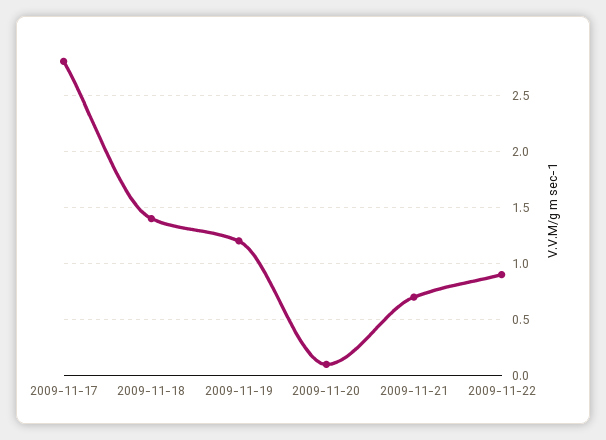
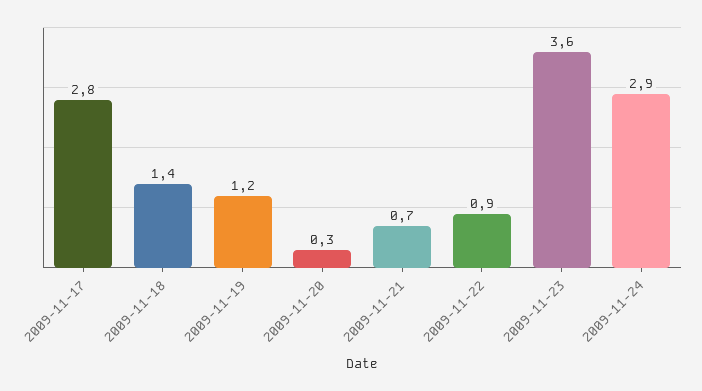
2009-11-20: 0.1 -> 0.3
2009-11-23: none -> 3.6
2009-11-24: none -> 2.9

